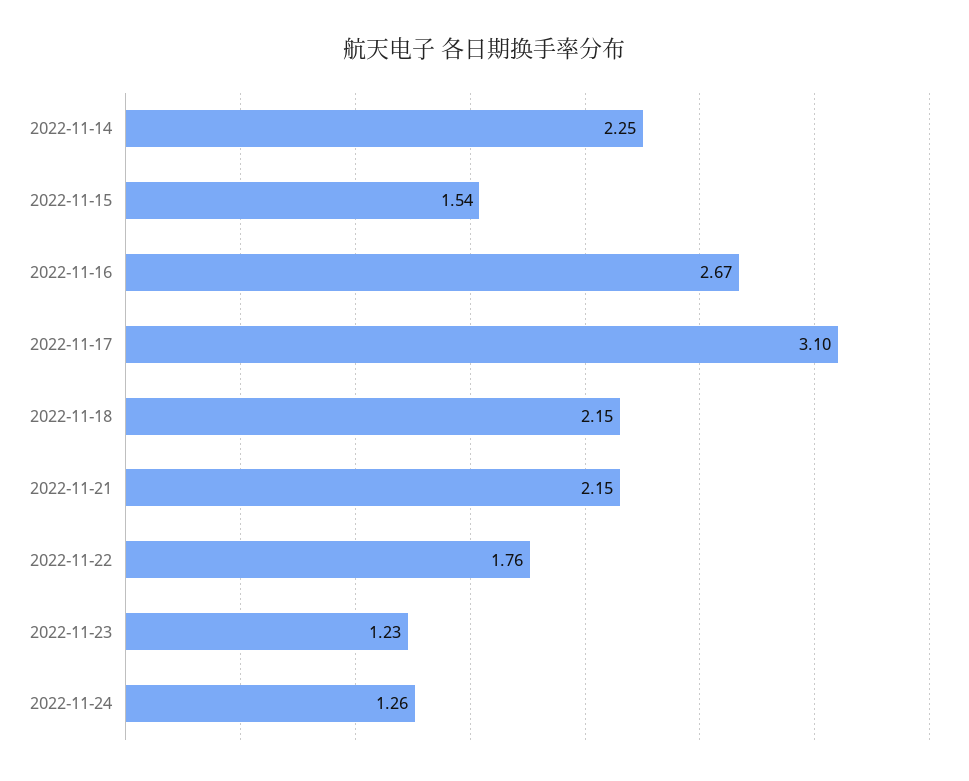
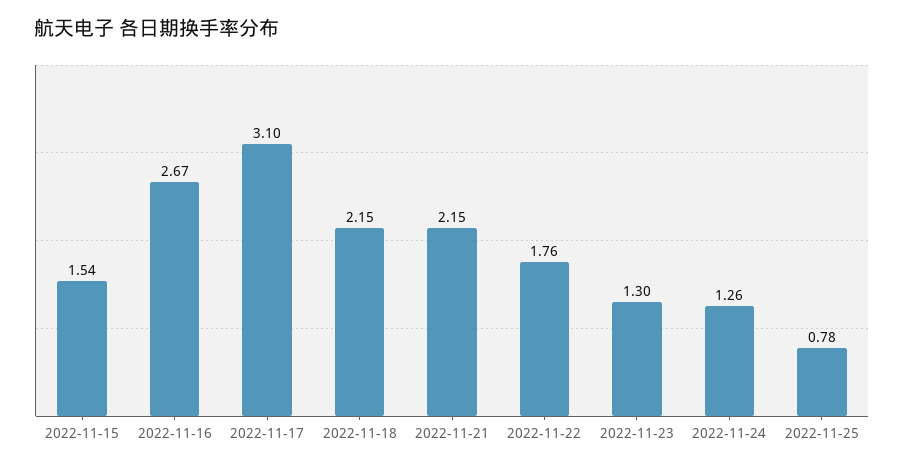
2022-11-14: 2.25 -> none
2022-11-23: 1.23 -> 1.3
2022-11-25: none -> 0.78

